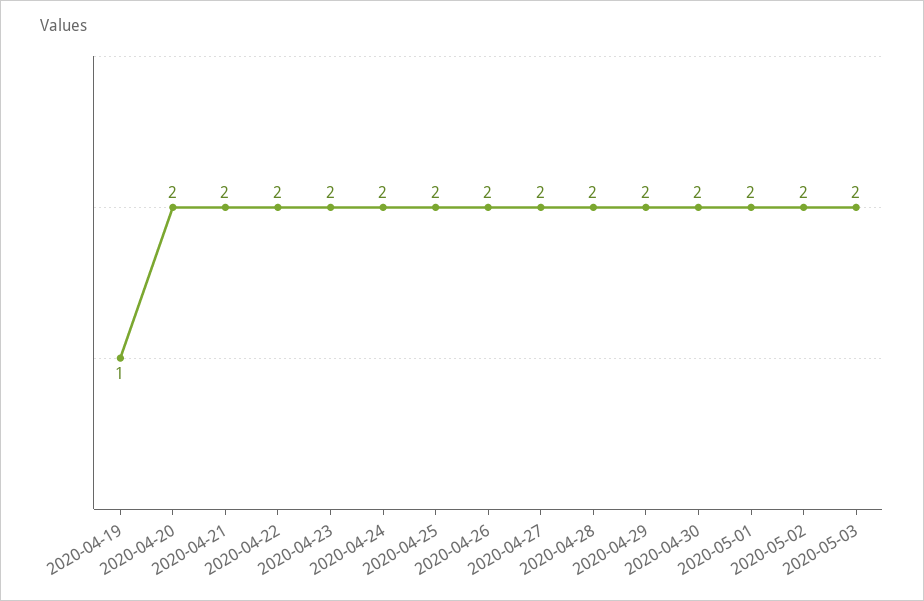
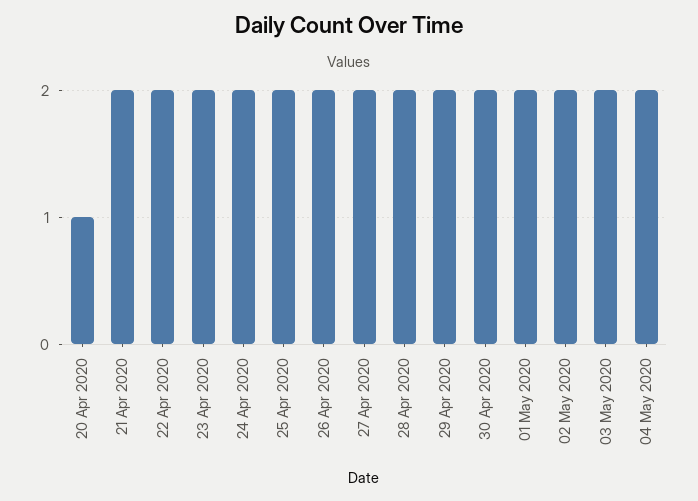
2020-04-19: 1 -> none
2020-04-20: 2 -> 1
04 May 2020: none -> 2

